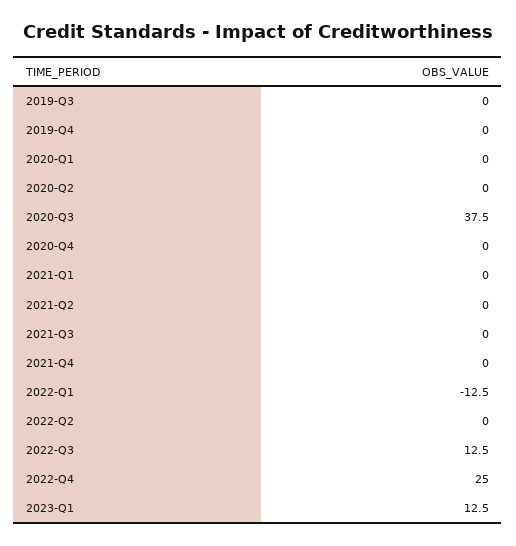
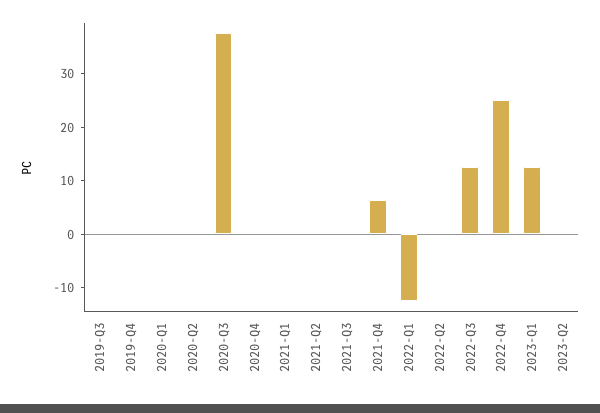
2021-Q4: 0 -> 6
2023-Q2: none -> 0

